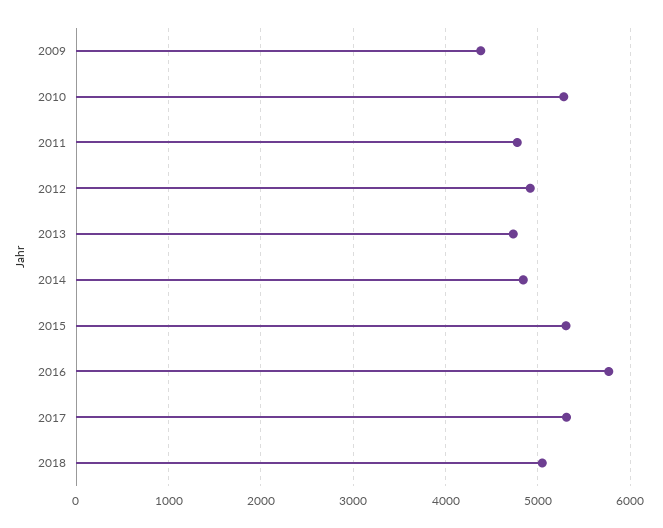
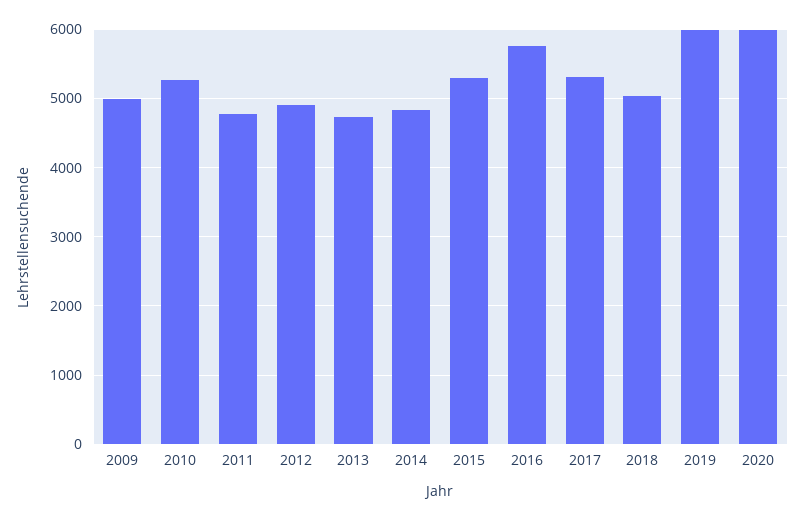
2009: 4400 -> 5000
2019: none -> 6000
2020: none -> 6000

